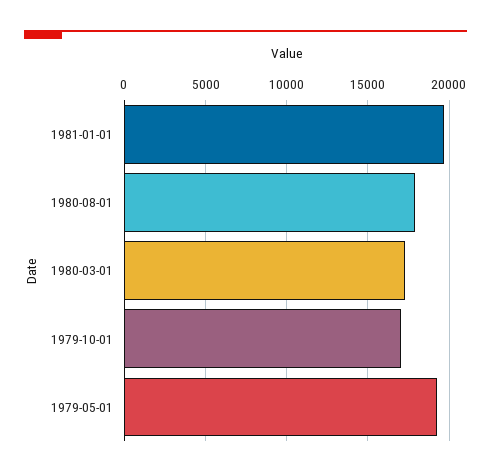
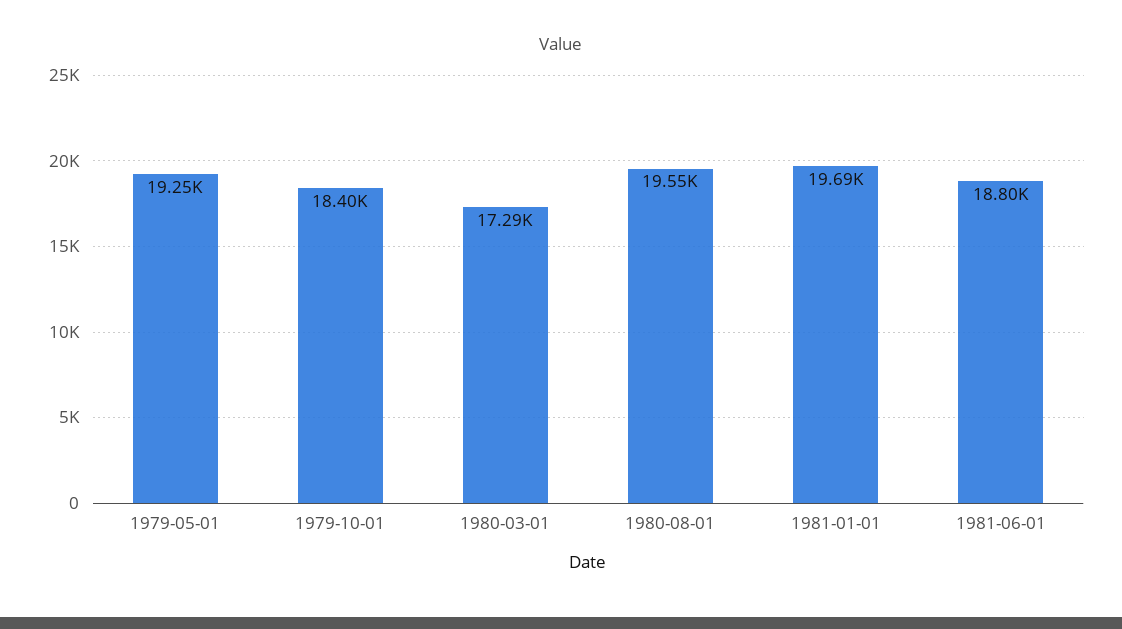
1980-08-01: 18000 -> 19550
1979-10-01: 17000 -> 18400
1981-06-01: none -> 18800

